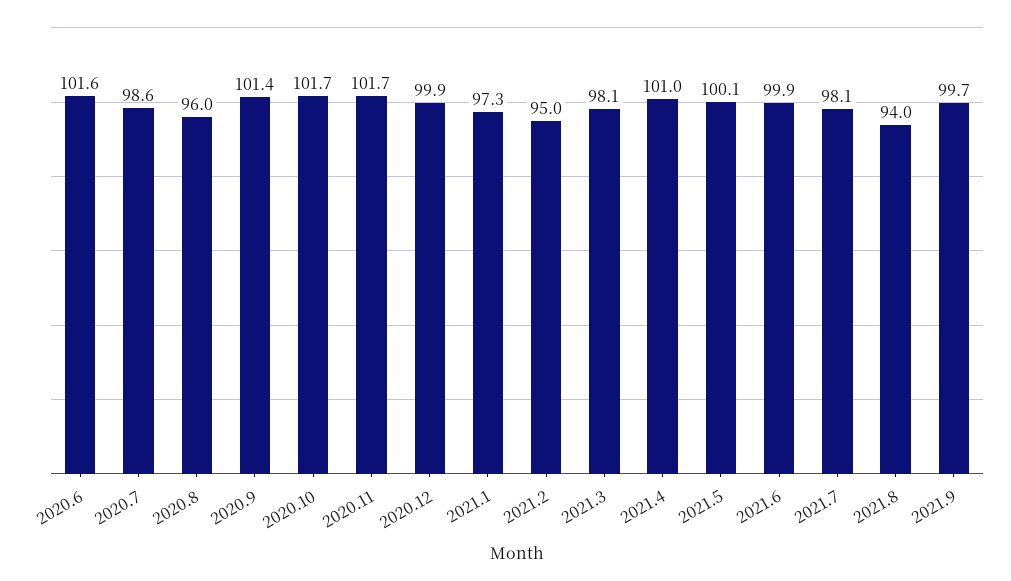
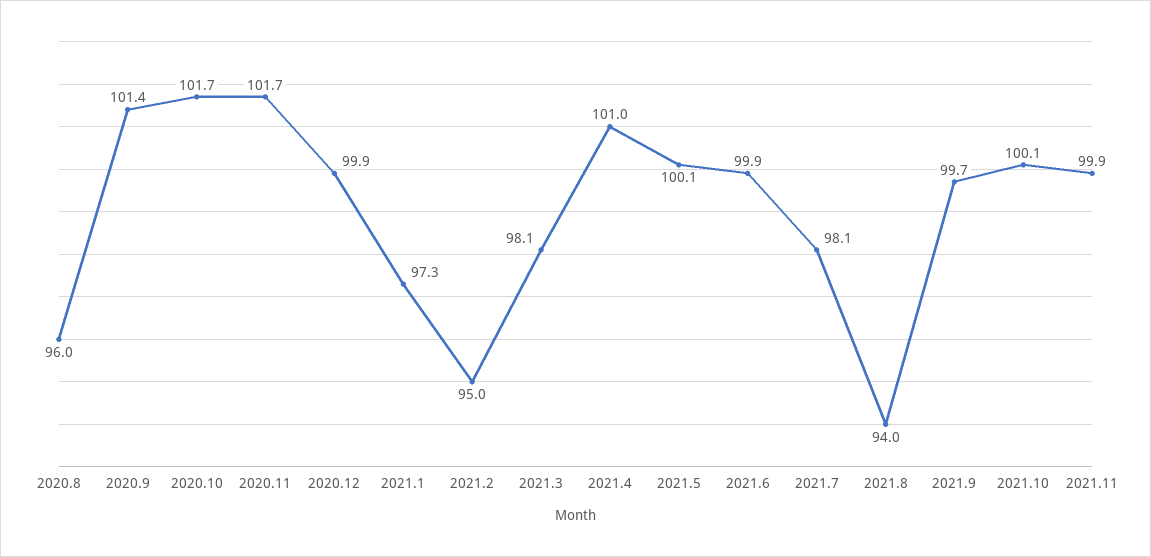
2020.6: 101.6 -> none
2020.7: 98.6 -> none
2021.10: none -> 100.1
2021.11: none -> 99.9

